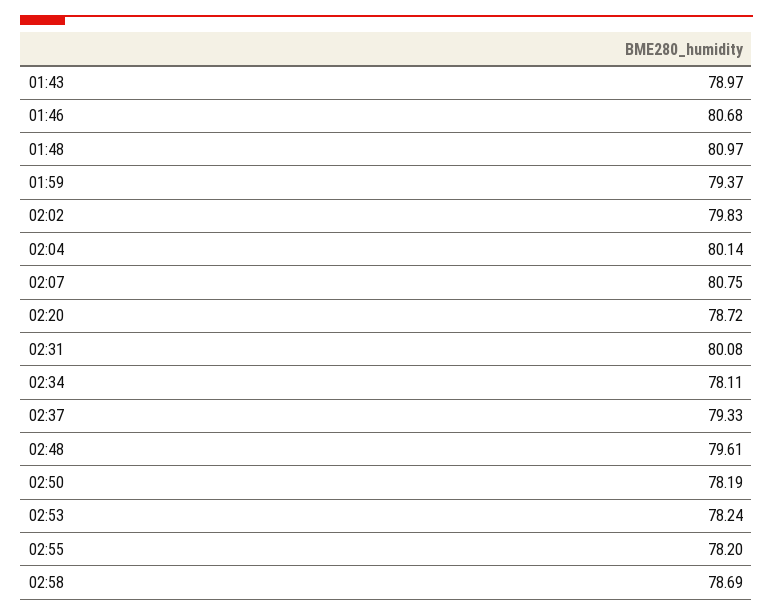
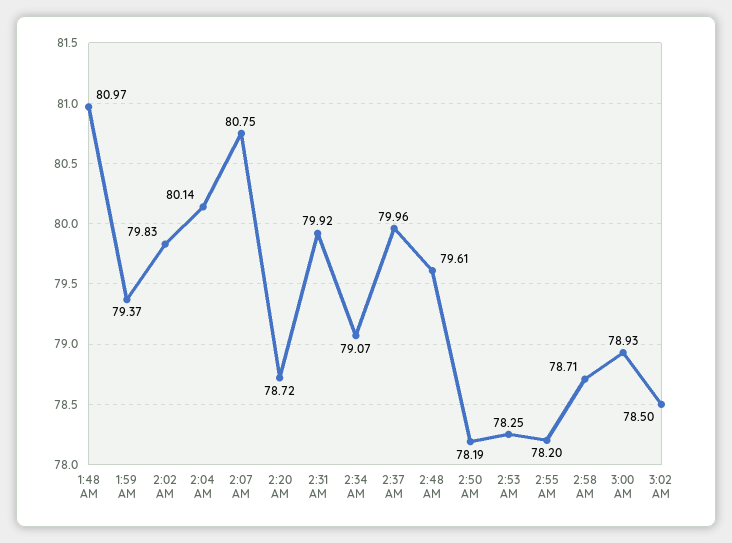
01:43: 78.97 -> none
01:46: 80.68 -> none
02:31: 80.08 -> 79.92
02:34: 78.11 -> 79.07
02:37: 79.33 -> 79.96
02:53: 78.24 -> 78.25
02:58: 78.69 -> 78.71
3:00 AM: none -> 78.93
3:02 AM: none -> 78.5

